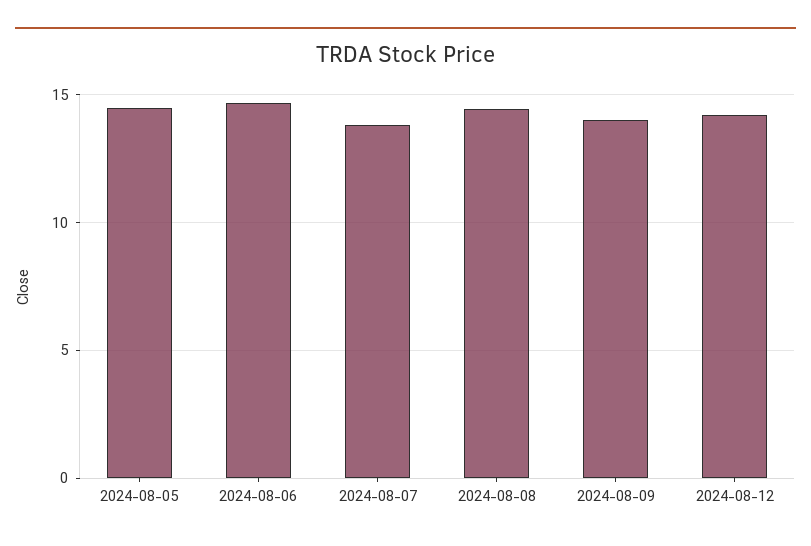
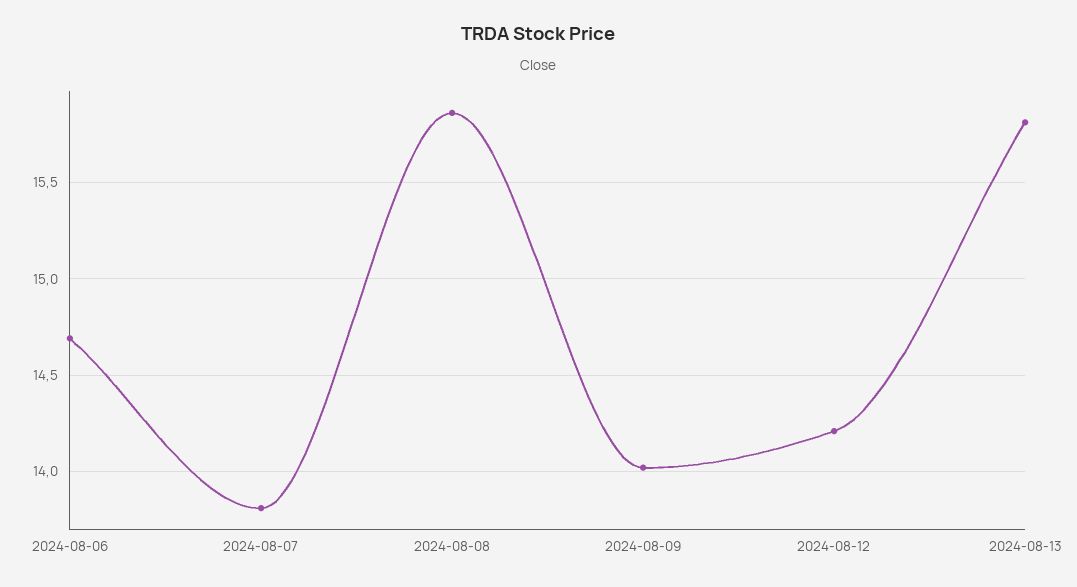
2024-08-05: 14.5 -> none
2024-08-08: 14.5 -> 15.85
2024-08-13: none -> 15.8

